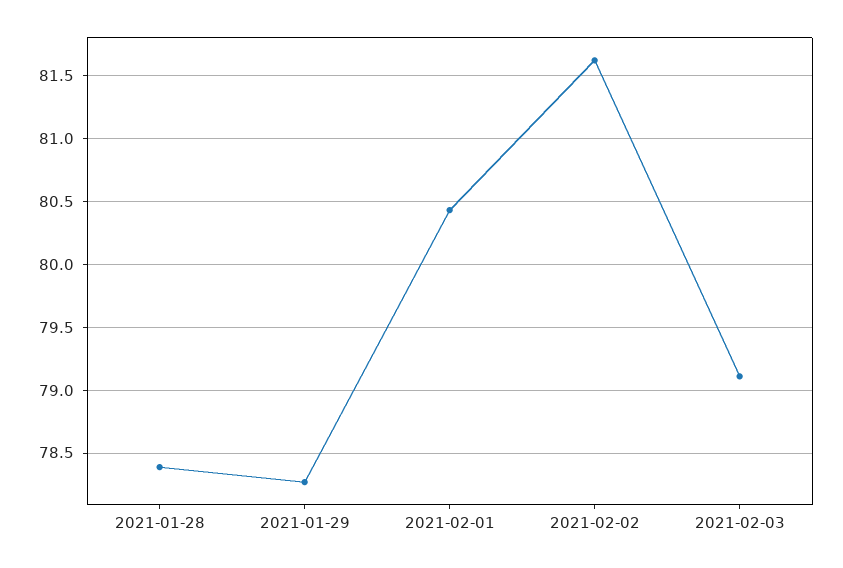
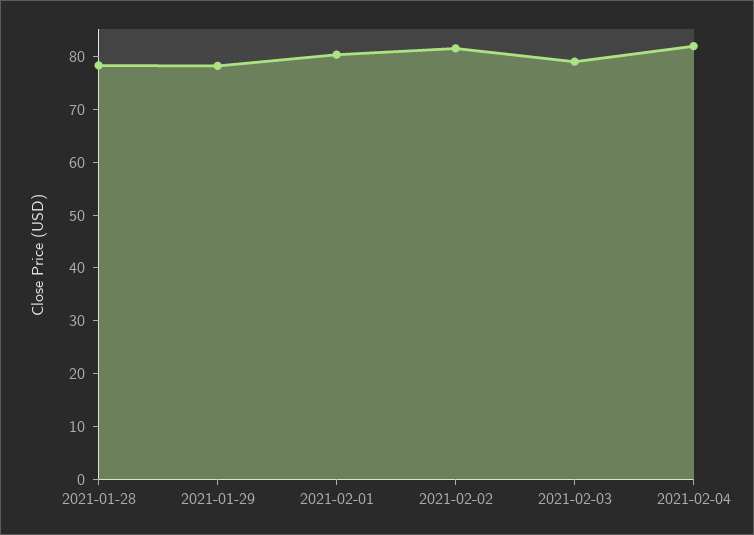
2021-02-04: none -> 82

